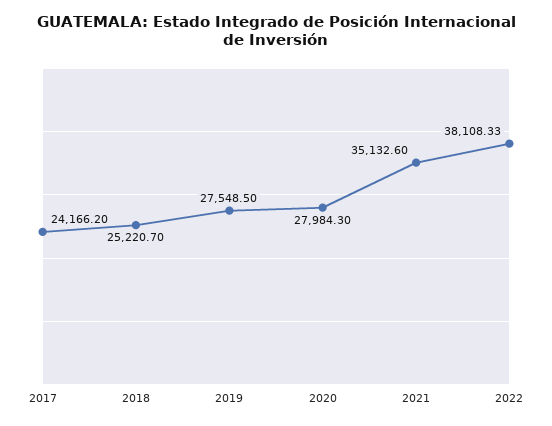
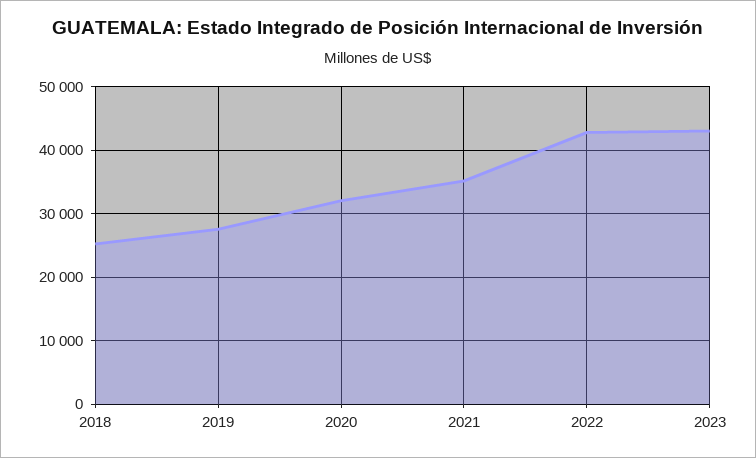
2017: 24166.2 -> none
2020: 27984.3 -> 32000
2022: 38108.33 -> 43000
2023: none -> 43000

